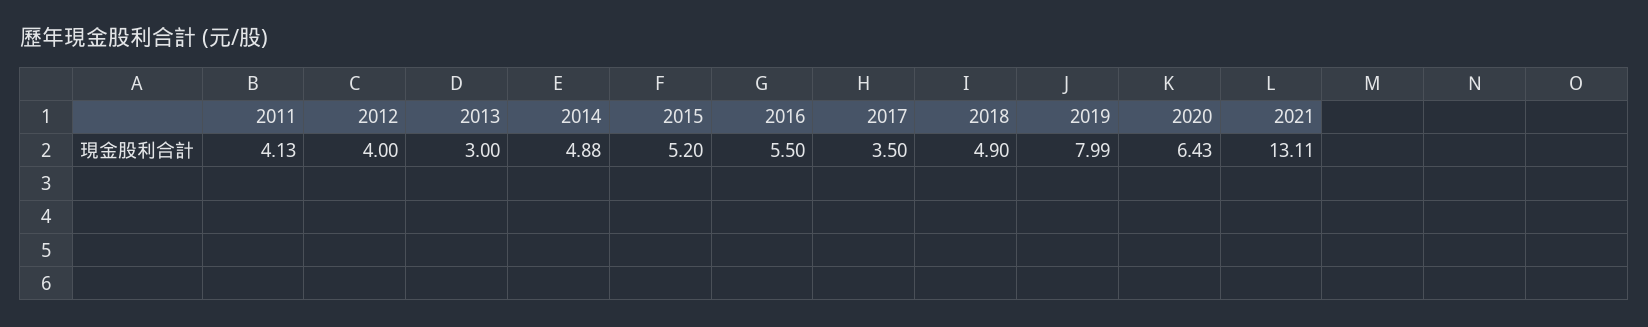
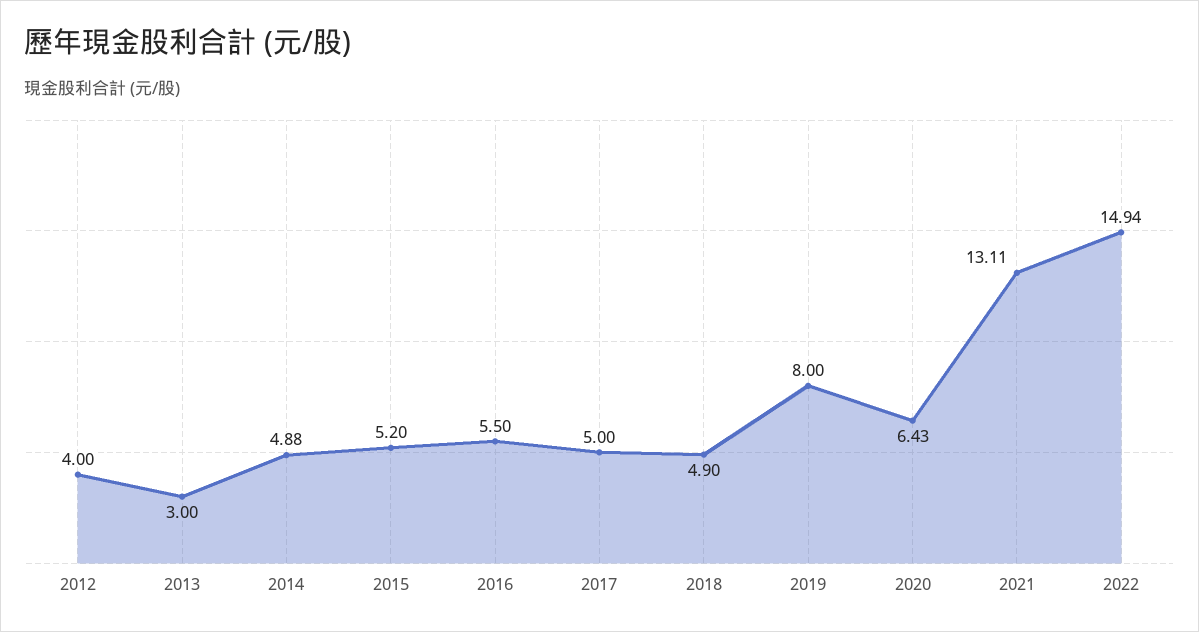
2011: 4.13 -> none
2017: 3.5 -> 5
2019: 7.99 -> 8
2022: none -> 14.94

